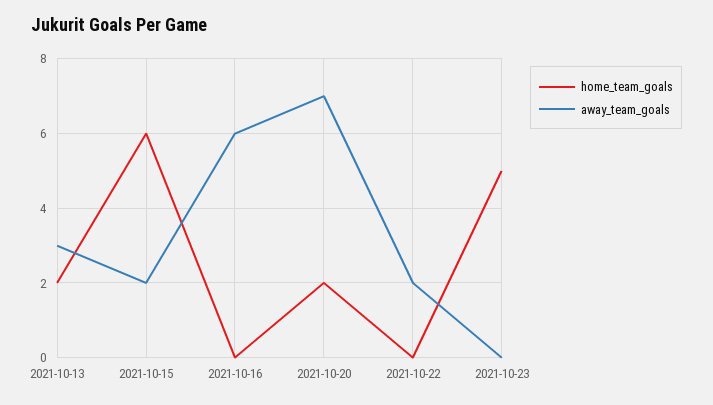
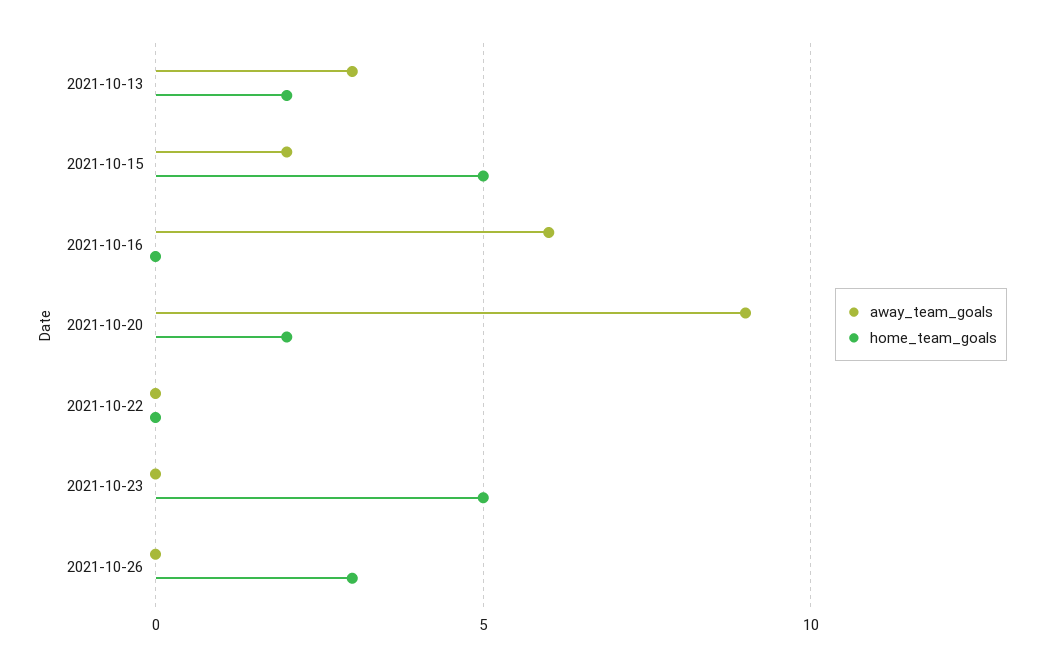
home_team_goals, 2021-10-15: 6 -> 5
away_team_goals, 2021-10-20: 7 -> 9
away_team_goals, 2021-10-22: 2 -> 0
away_team_goals, 2021-10-26: none -> 0
home_team_goals, 2021-10-26: none -> 3

